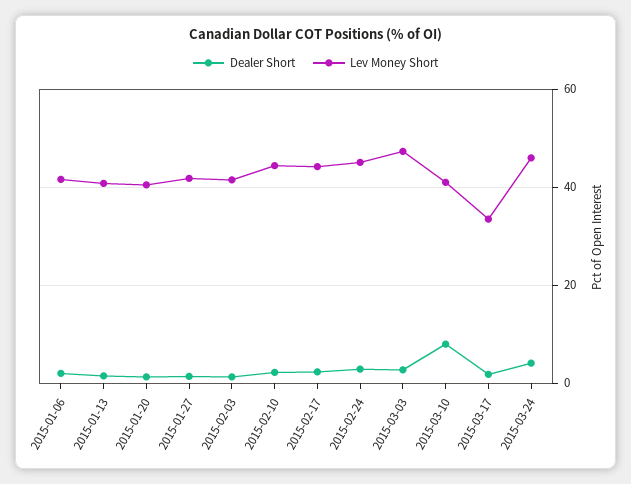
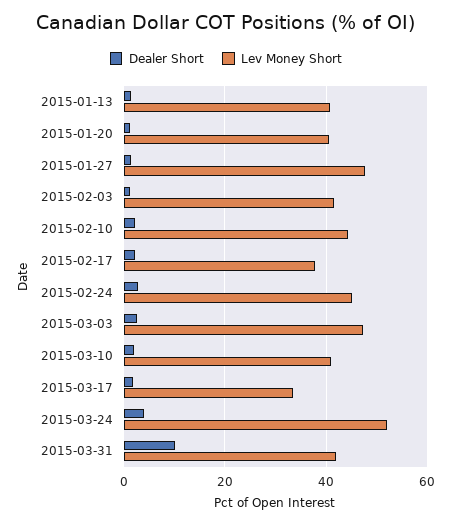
Dealer Short, 2015-01-06: 2 -> none
Lev Money Short, 2015-01-06: 42 -> none
Lev Money Short, 2015-01-27: 42 -> 48
Lev Money Short, 2015-02-17: 44 -> 38
Dealer Short, 2015-03-10: 8 -> 2
Lev Money Short, 2015-03-24: 46 -> 52
Dealer Short, 2015-03-31: none -> 10
Lev Money Short, 2015-03-31: none -> 42

